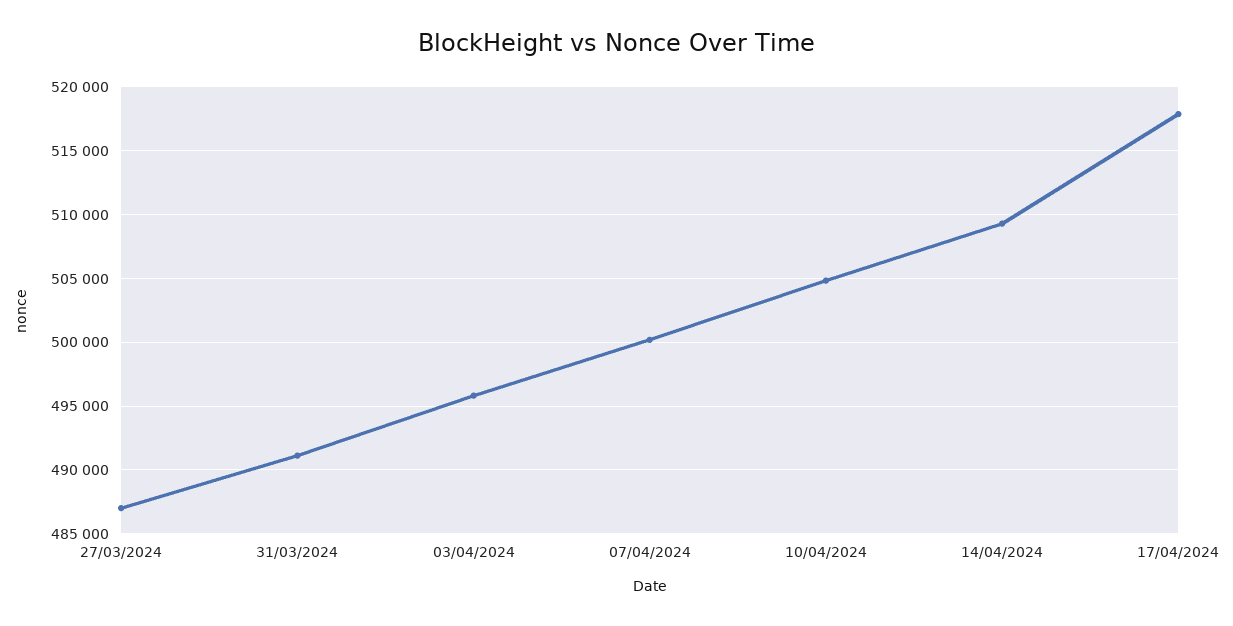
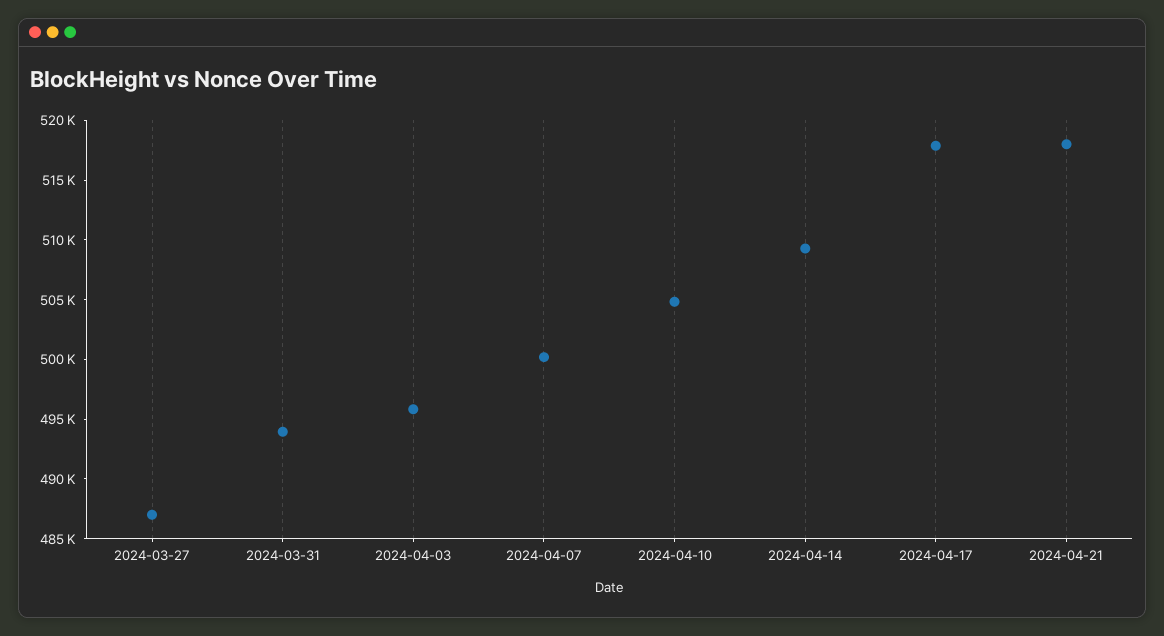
31/03/2024: 491000 -> 494000
2024-04-21: none -> 518000

